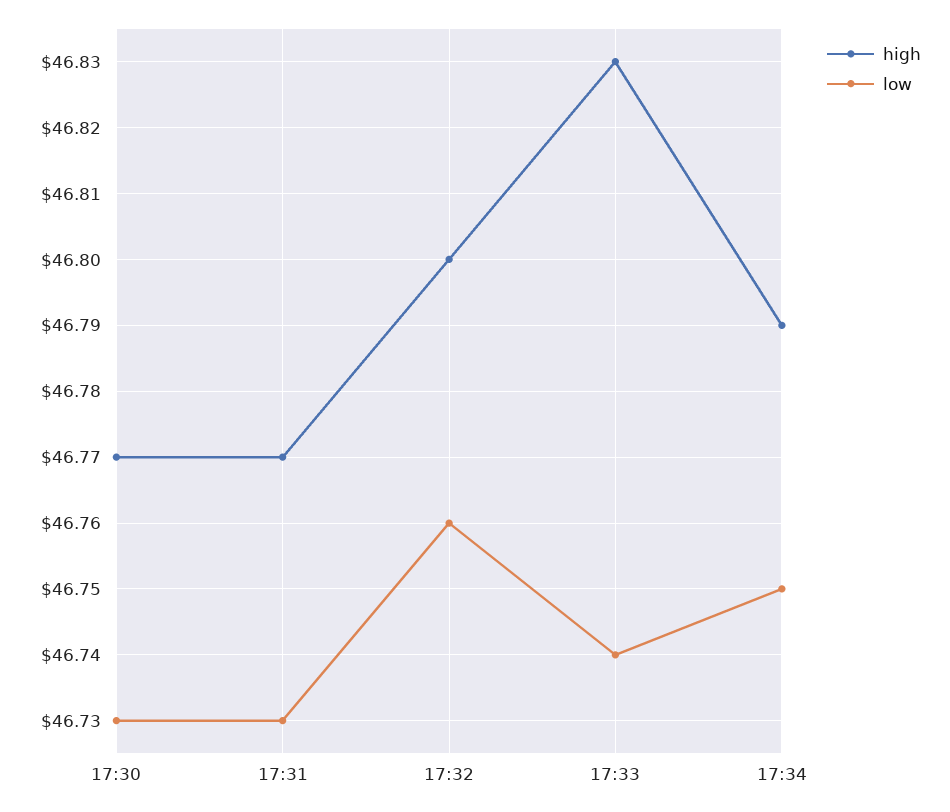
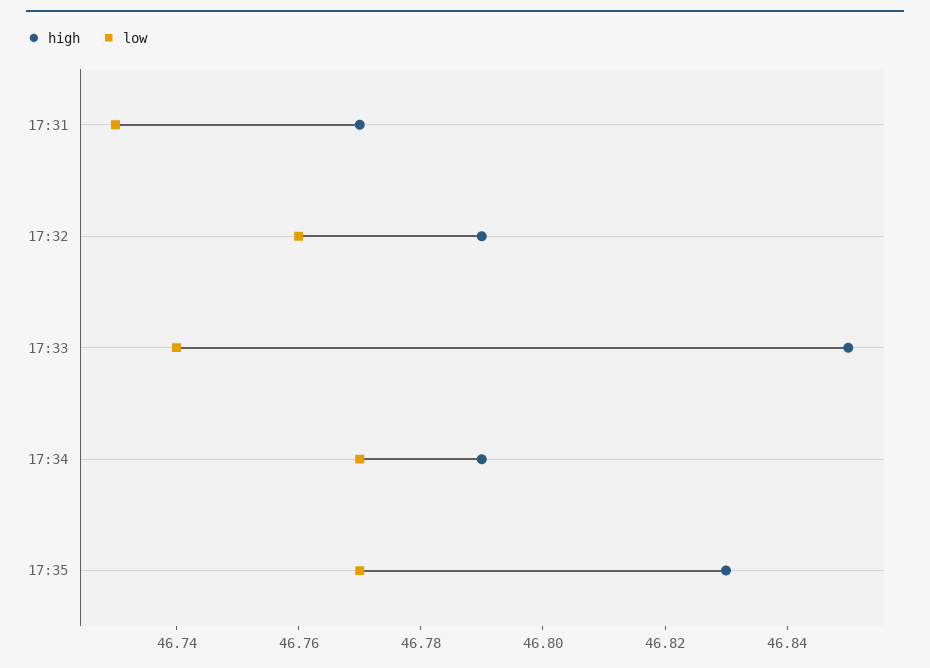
high, 17:30: 46.77 -> none
low, 17:30: 46.73 -> none
high, 17:32: 46.8 -> 46.79
high, 17:33: 46.83 -> 46.85
low, 17:34: 46.75 -> 46.77
high, 17:35: none -> 46.83
low, 17:35: none -> 46.77

